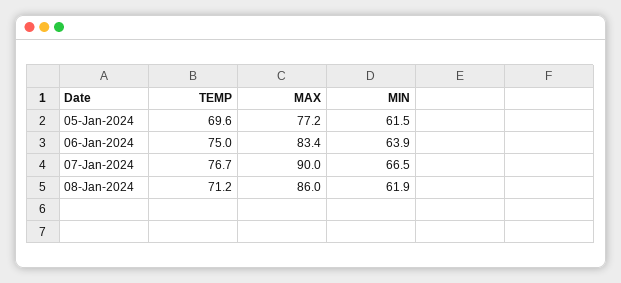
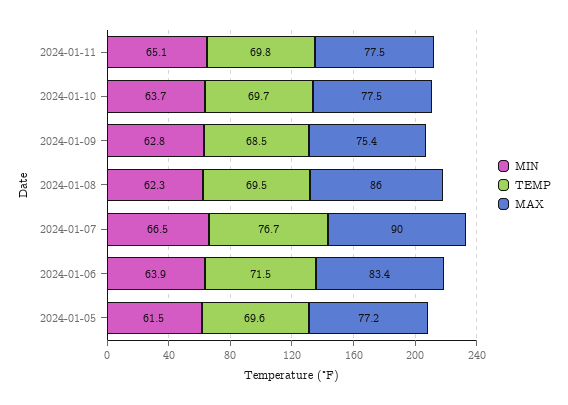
TEMP, 06-Jan-2024: 75 -> 71.5
TEMP, 08-Jan-2024: 71.2 -> 69.5
MIN, 08-Jan-2024: 61.9 -> 62.3
MIN, 2024-01-11: none -> 65.1
TEMP, 2024-01-11: none -> 69.8
MAX, 2024-01-11: none -> 77.5
MIN, 2024-01-10: none -> 63.7
TEMP, 2024-01-10: none -> 69.7
MAX, 2024-01-10: none -> 77.5
MIN, 2024-01-09: none -> 62.8
TEMP, 2024-01-09: none -> 68.5
MAX, 2024-01-09: none -> 75.4

